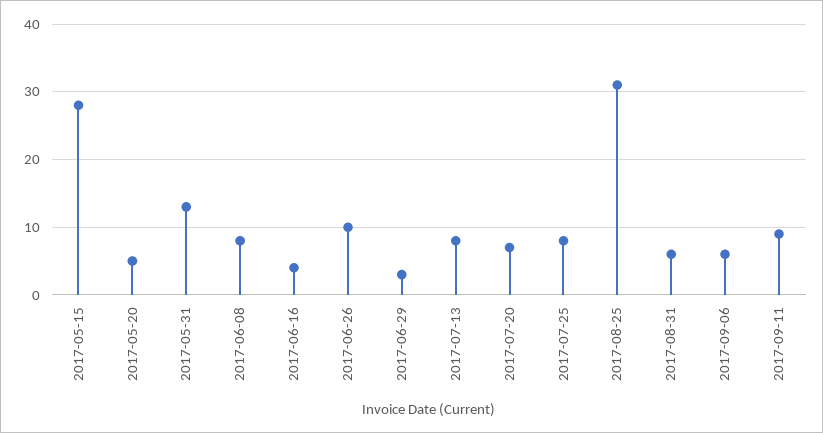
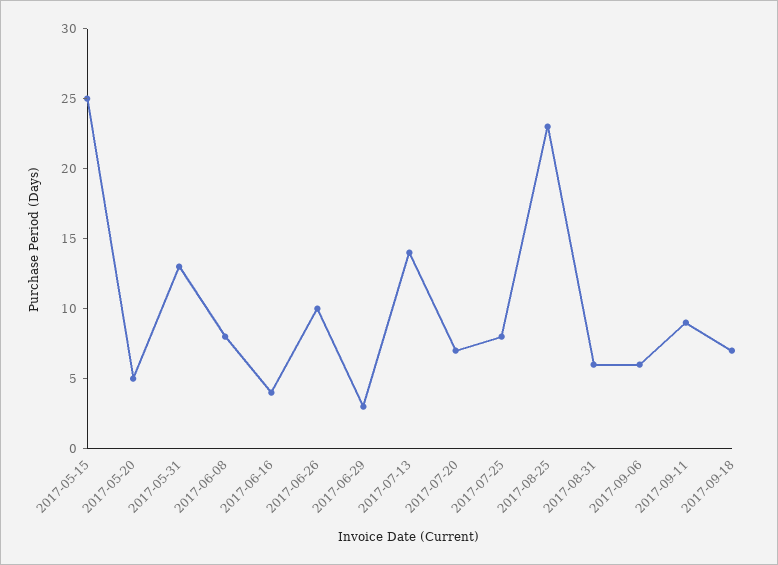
2017-05-15: 28 -> 25
2017-07-13: 8 -> 14
2017-08-25: 31 -> 23
2017-09-18: none -> 7

